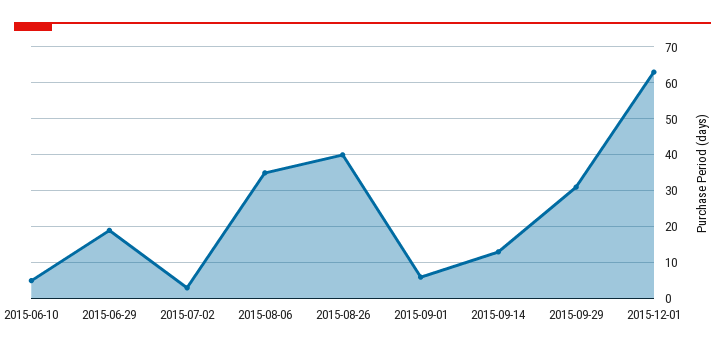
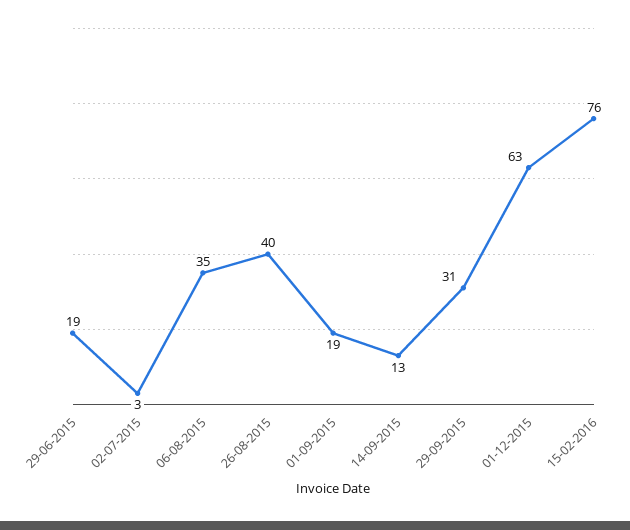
2015-06-10: 5 -> none
2015-09-01: 5 -> 19
15-02-2016: none -> 76

